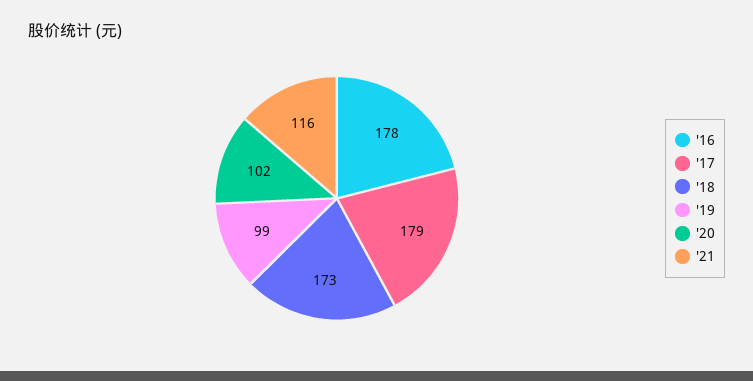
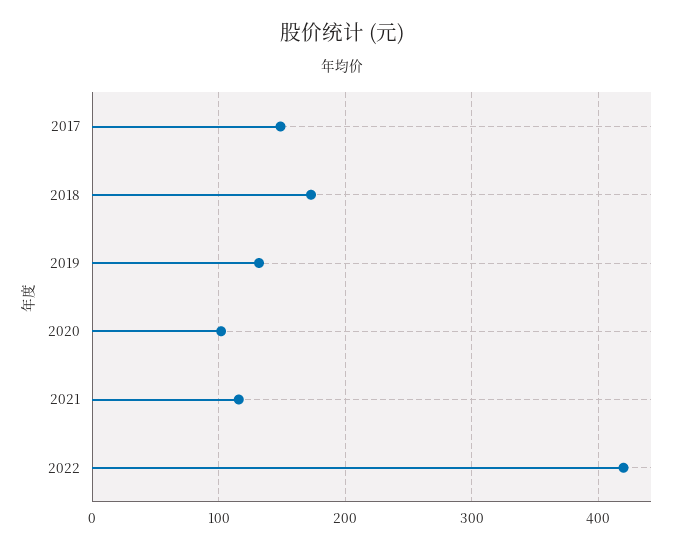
'16: 178 -> none
'17: 179 -> 150
'19: 99 -> 130
2022: none -> 420

